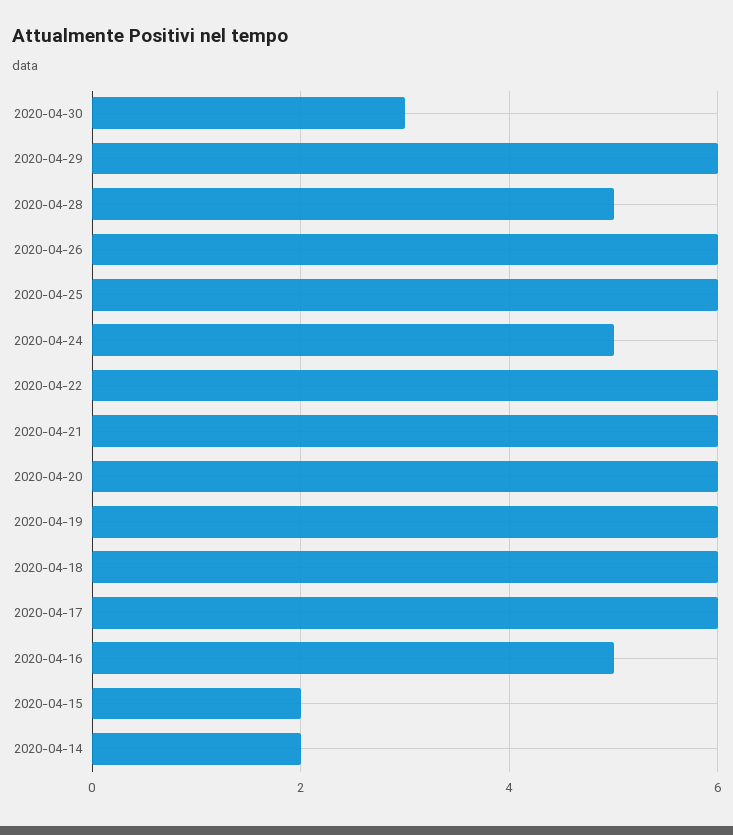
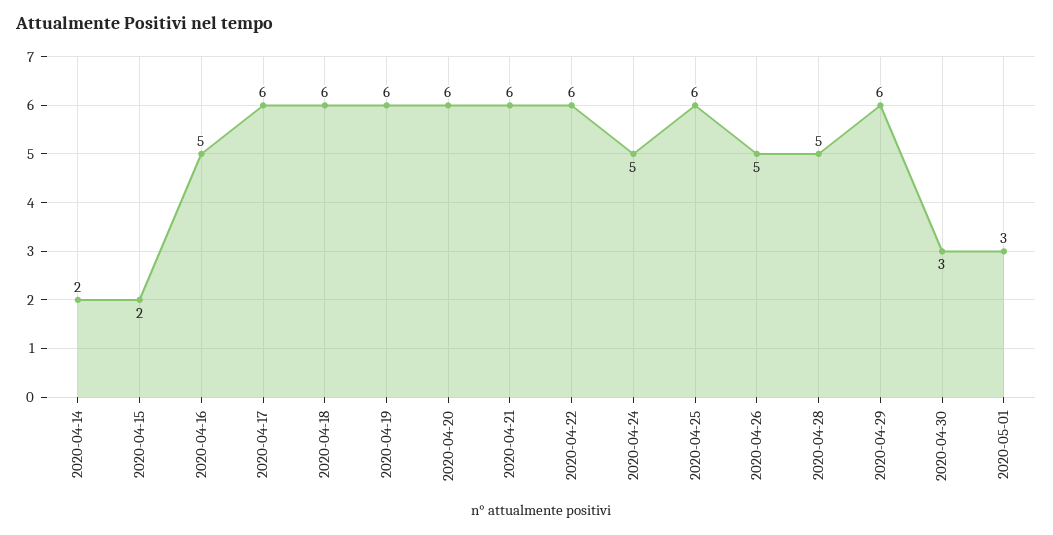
2020-04-26: 6 -> 5
2020-05-01: none -> 3

